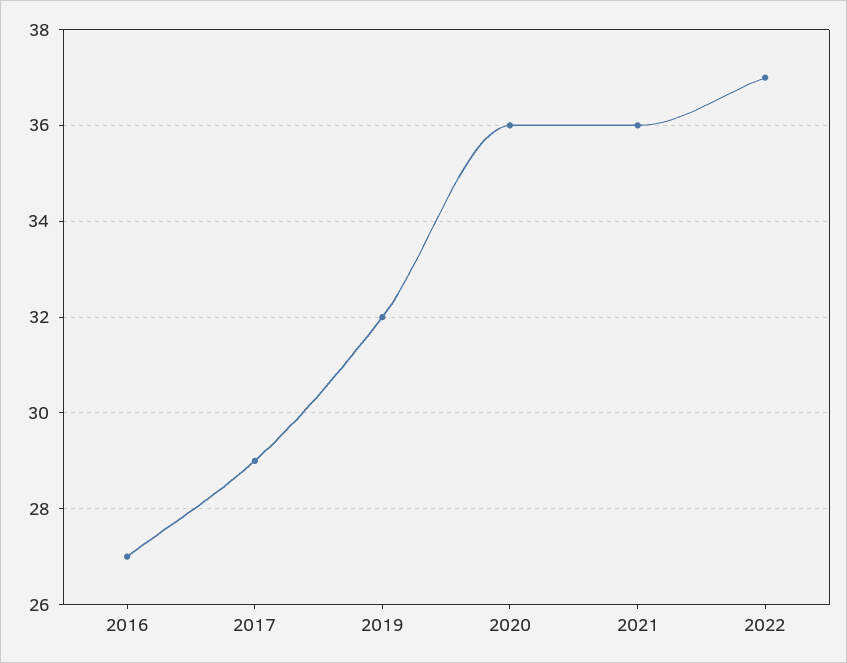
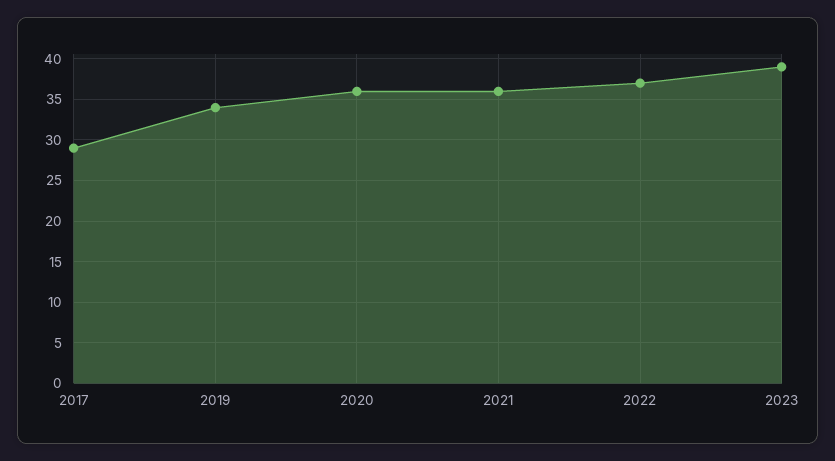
2016: 27 -> none
2019: 32 -> 34
2023: none -> 39

